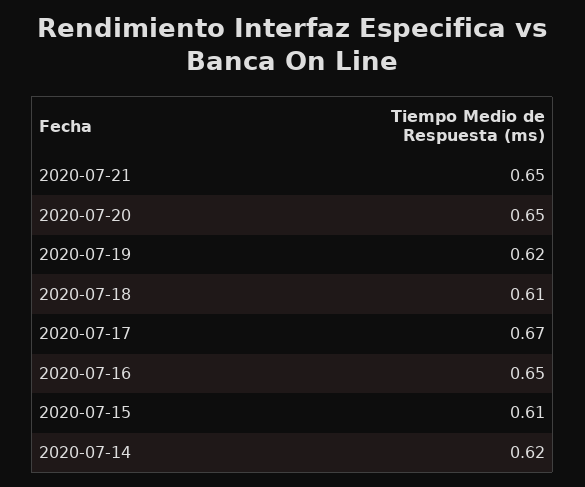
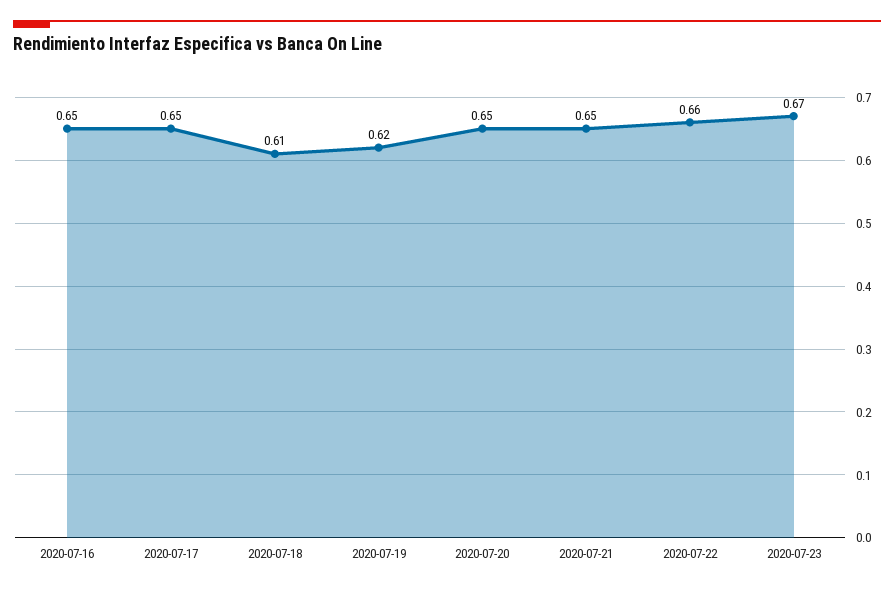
2020-07-17: 0.67 -> 0.65
2020-07-15: 0.61 -> none
2020-07-14: 0.62 -> none
2020-07-22: none -> 0.66
2020-07-23: none -> 0.67

